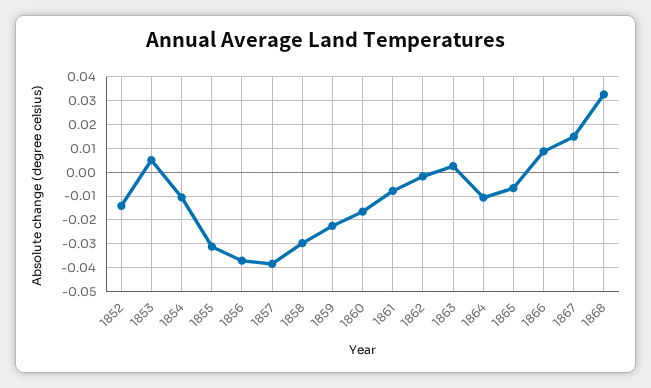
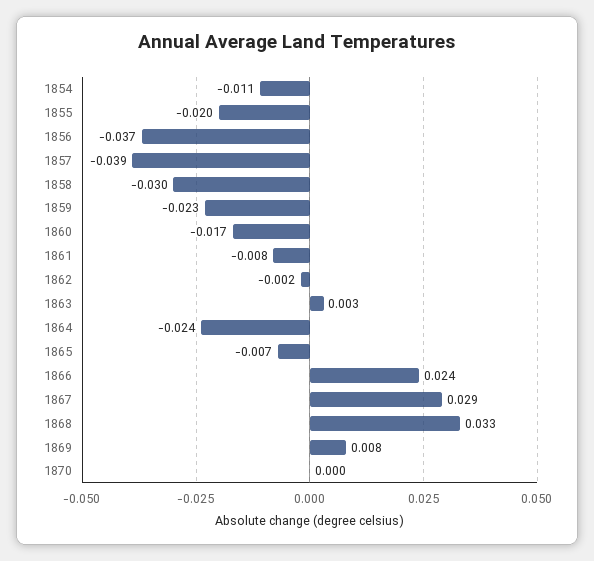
1852: -0.015 -> none
1853: 0.005 -> none
1855: -0.03 -> -0.02
1864: -0.01 -> -0.024
1866: 0.01 -> 0.024
1867: 0.015 -> 0.029
1869: none -> 0.008
1870: none -> 0

